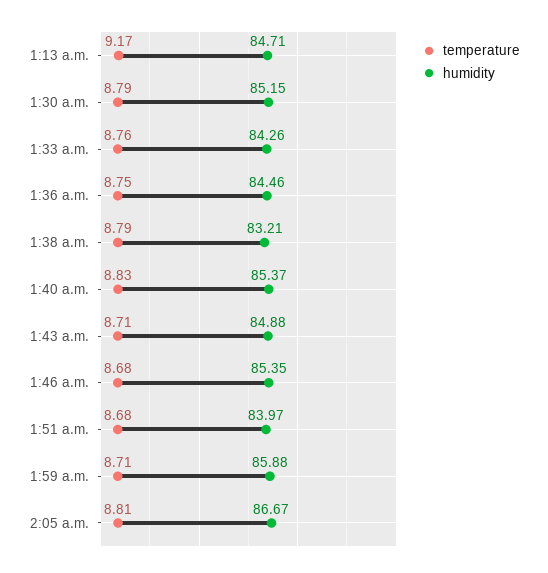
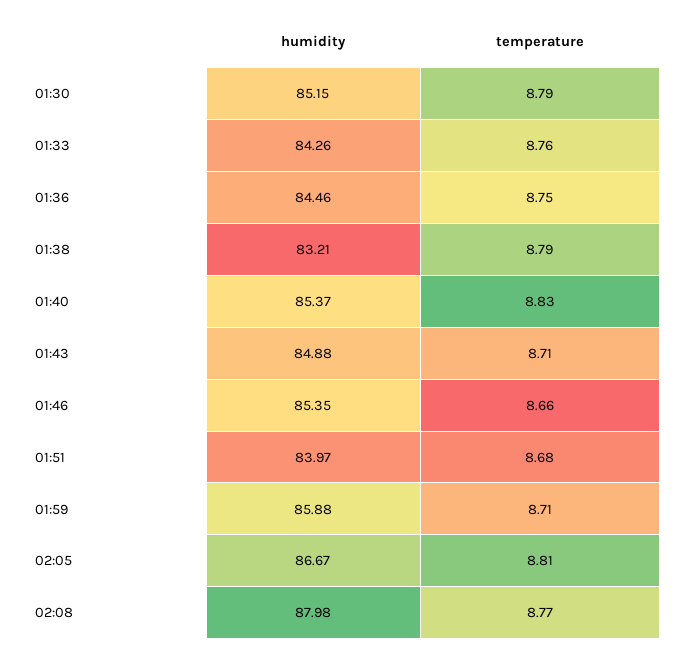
temperature, 1:13 a.m.: 9.17 -> none
humidity, 1:13 a.m.: 84.71 -> none
temperature, 1:46 a.m.: 8.68 -> 8.66
humidity, 02:08: none -> 87.98
temperature, 02:08: none -> 8.77

